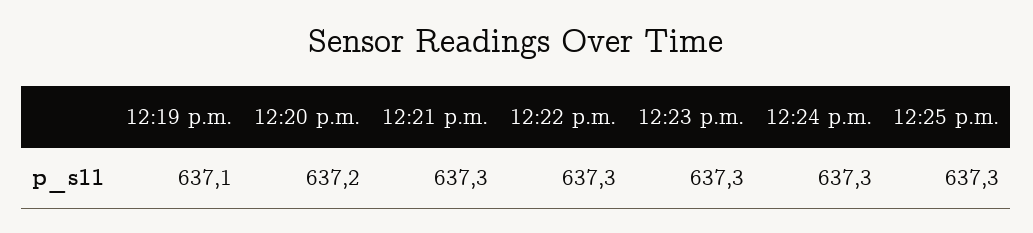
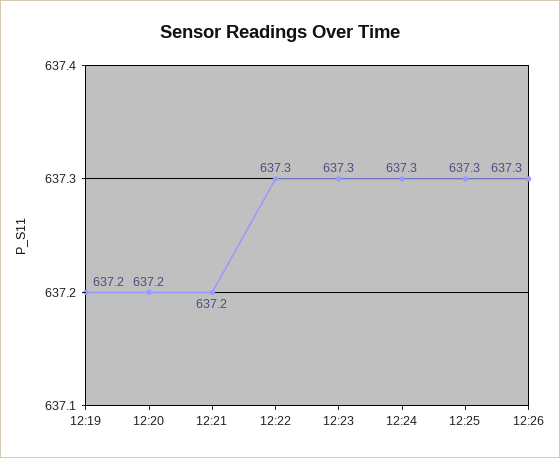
12:19 p.m.: 637.1 -> 637.2
12:21 p.m.: 637.3 -> 637.2
12:26: none -> 637.3

